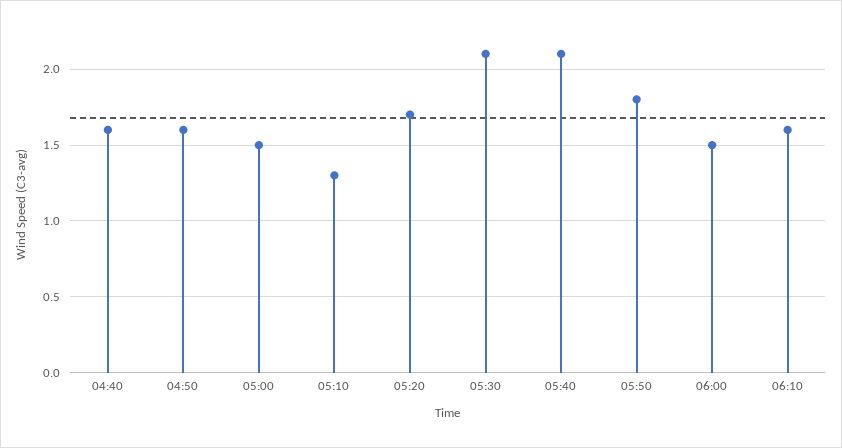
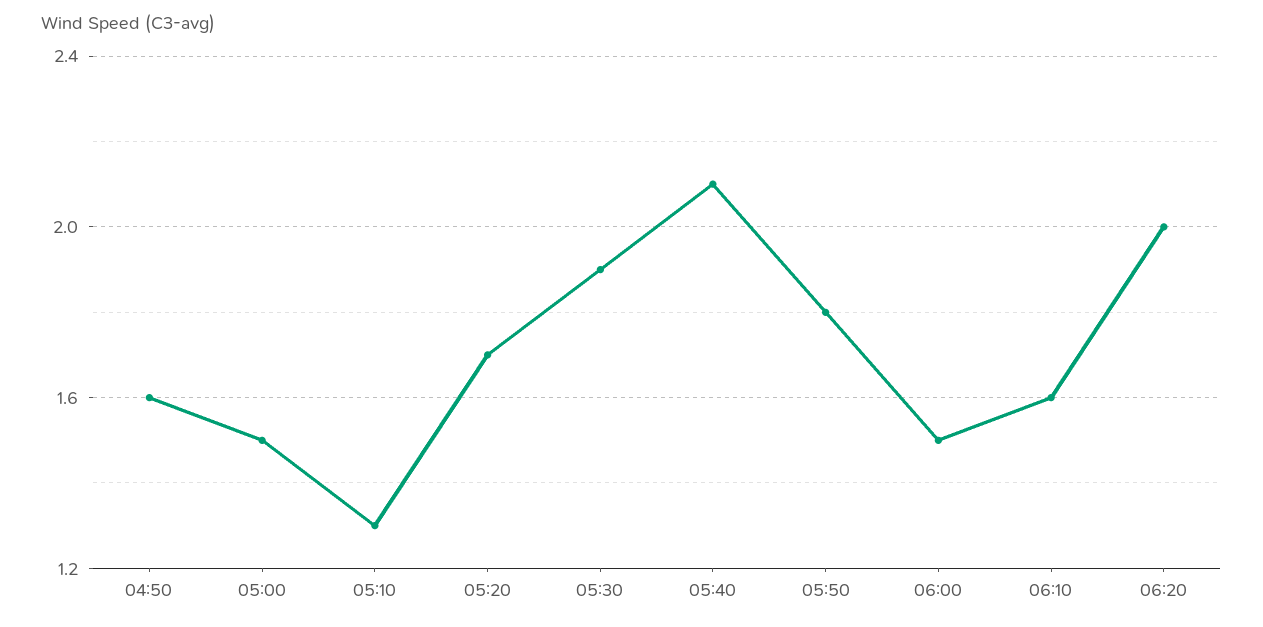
04:40: 1.6 -> none
05:30: 2.1 -> 1.9
06:20: none -> 2

